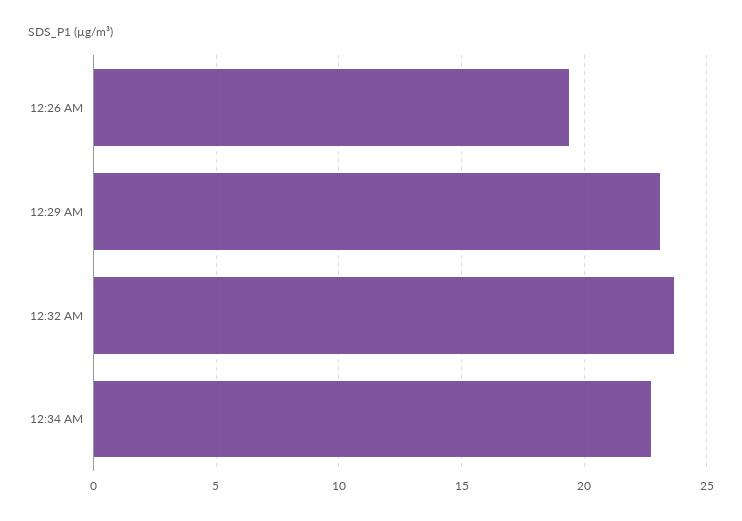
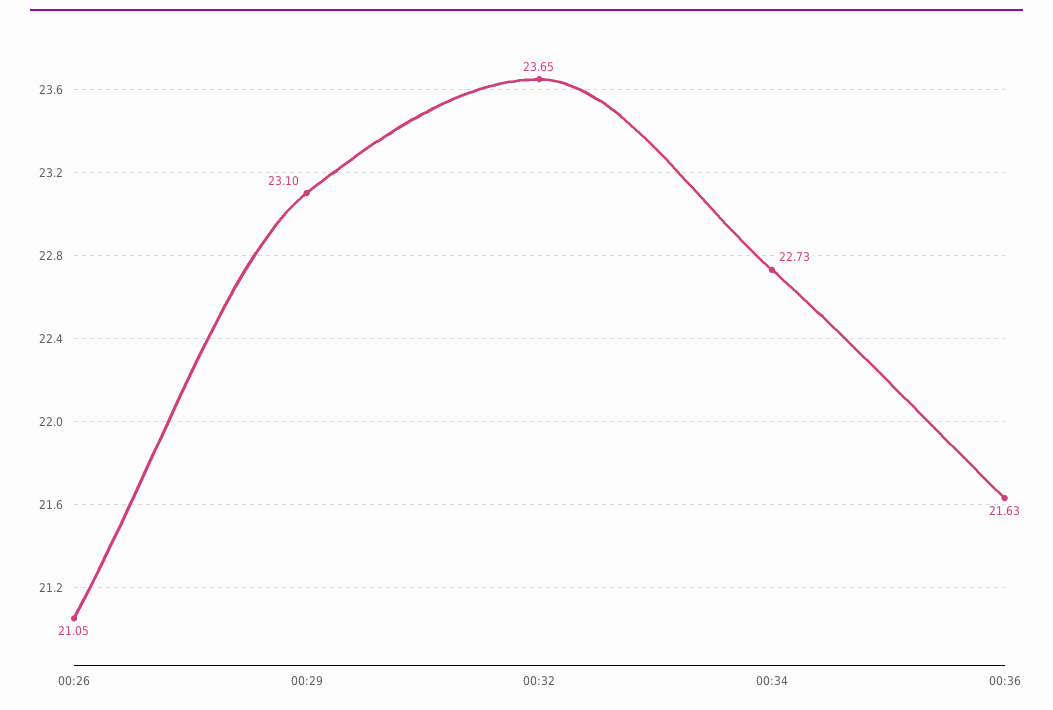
12:26 AM: 19.5 -> 21.05
00:36: none -> 21.63

